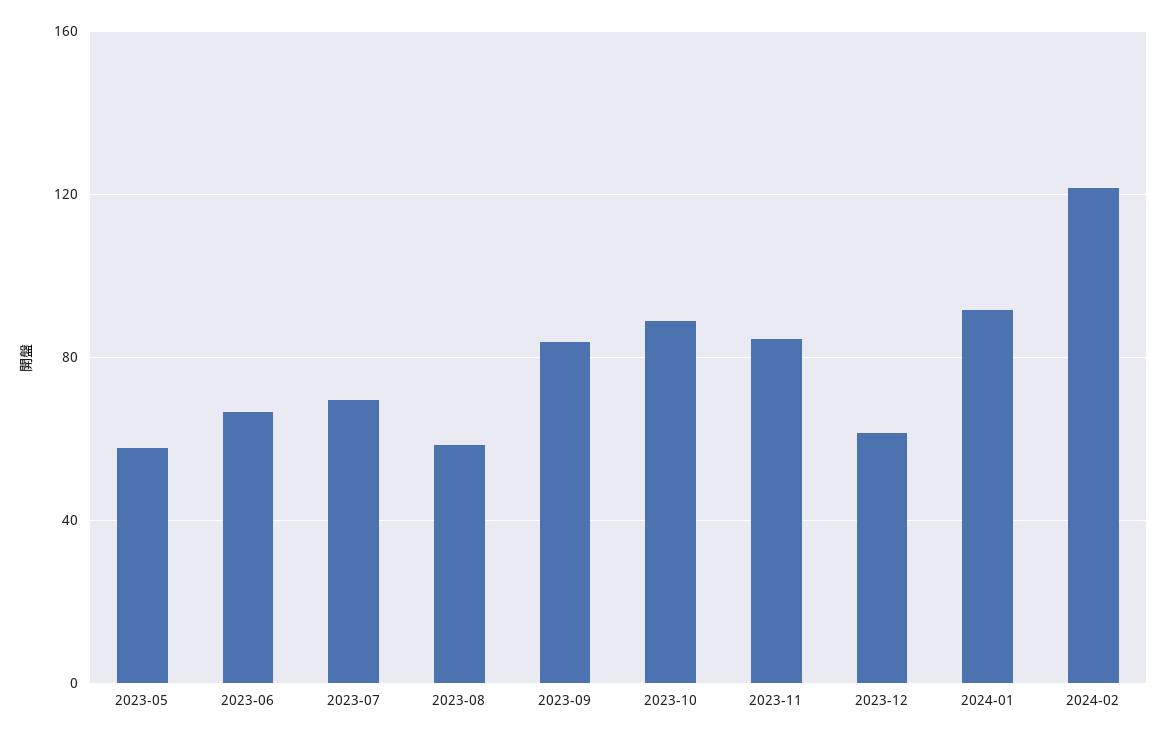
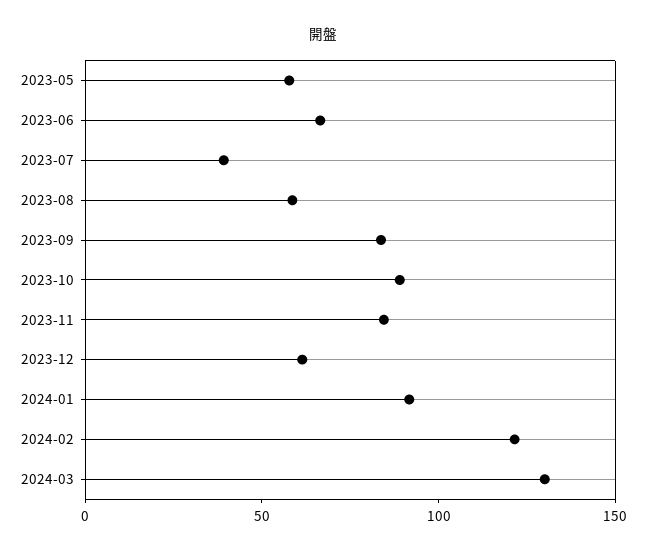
2023-07: 70 -> 40
2024-03: none -> 130

